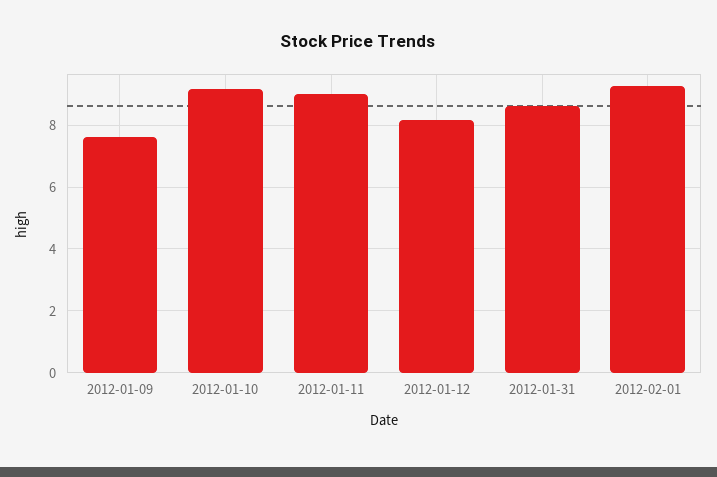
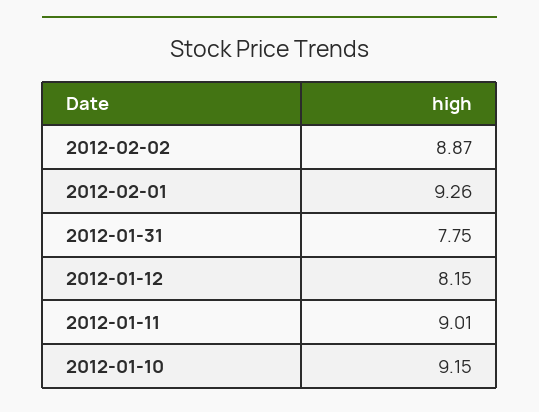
2012-01-09: 7.6 -> none
2012-01-31: 8.6 -> 7.75
2012-02-02: none -> 8.87

